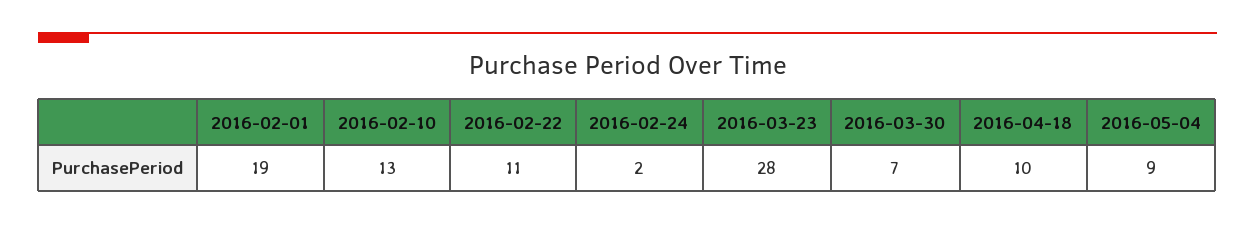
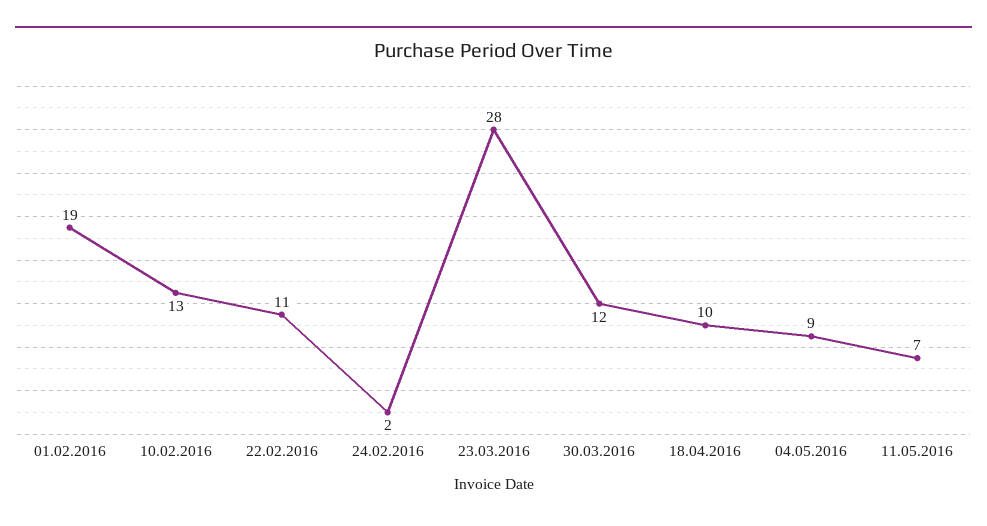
2016-03-30: 7 -> 12
11.05.2016: none -> 7

